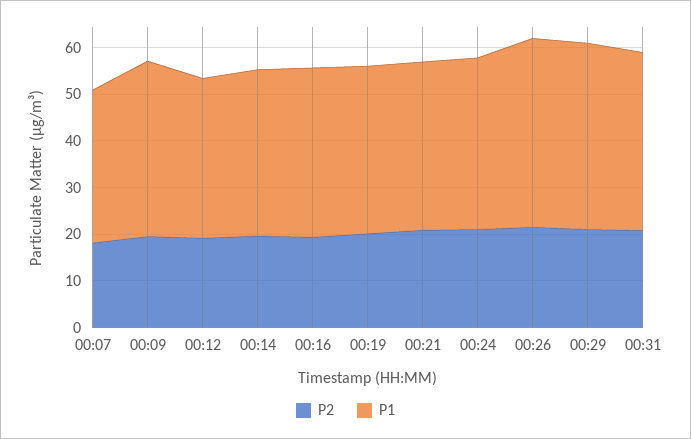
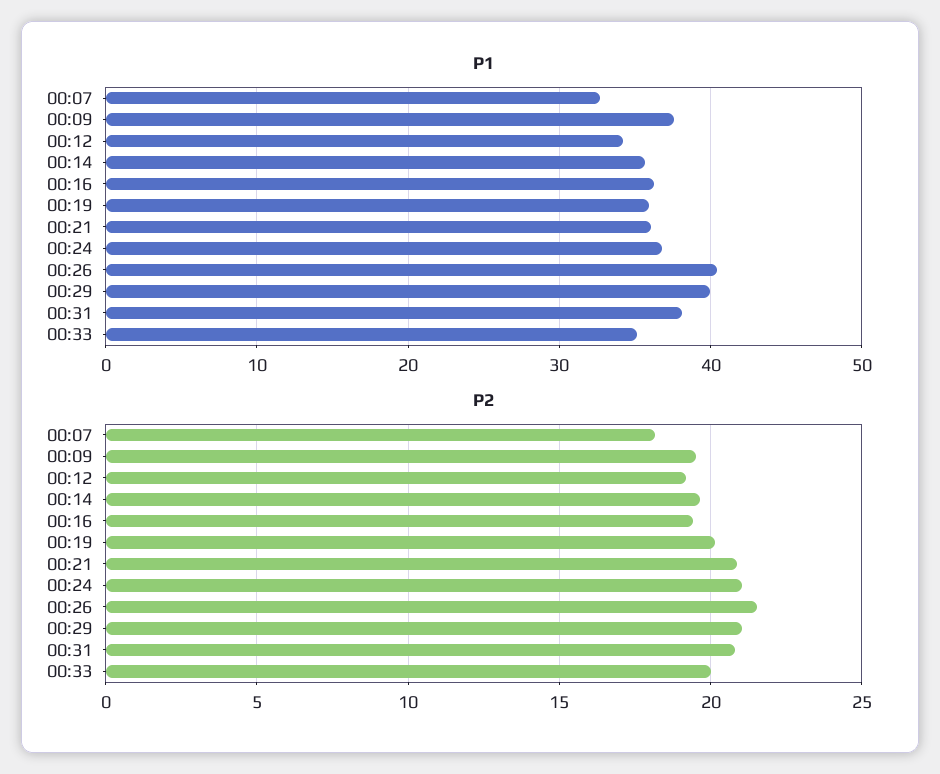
P1, 00:33: none -> 35
P2, 00:33: none -> 20

